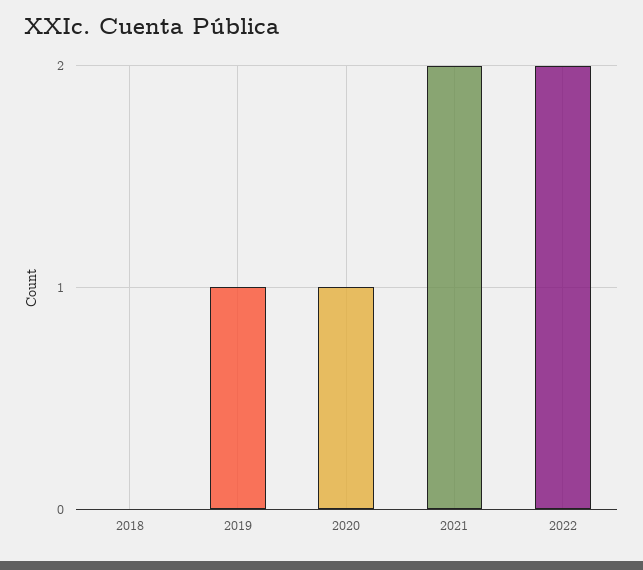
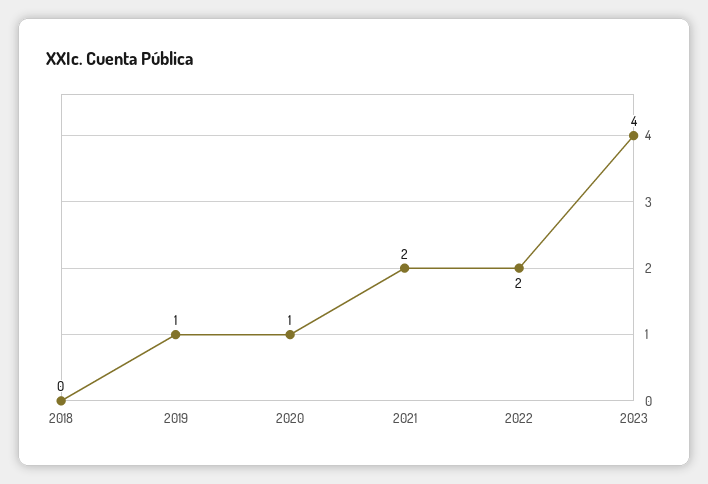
2023: none -> 4

